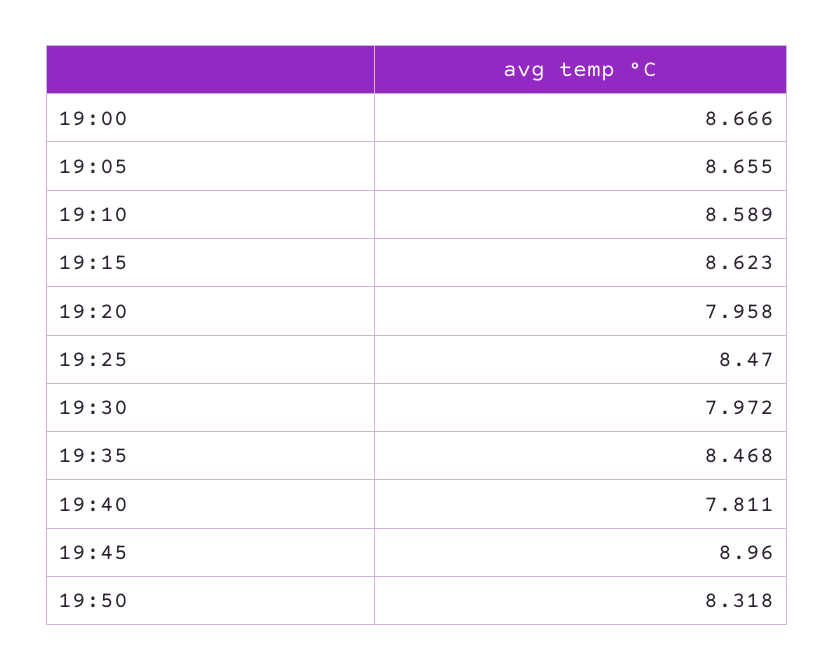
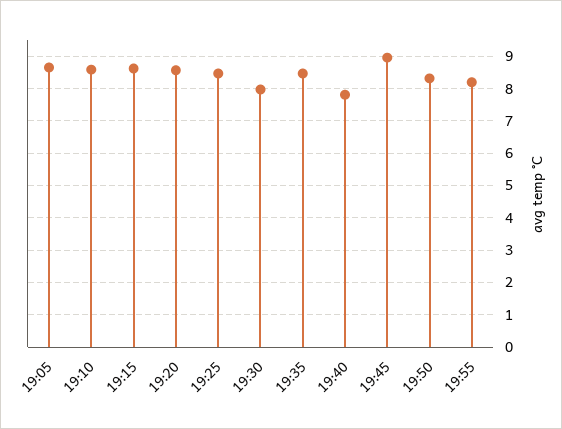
19:00: 8.666 -> none
19:20: 7.958 -> 8.6
19:55: none -> 8.2

